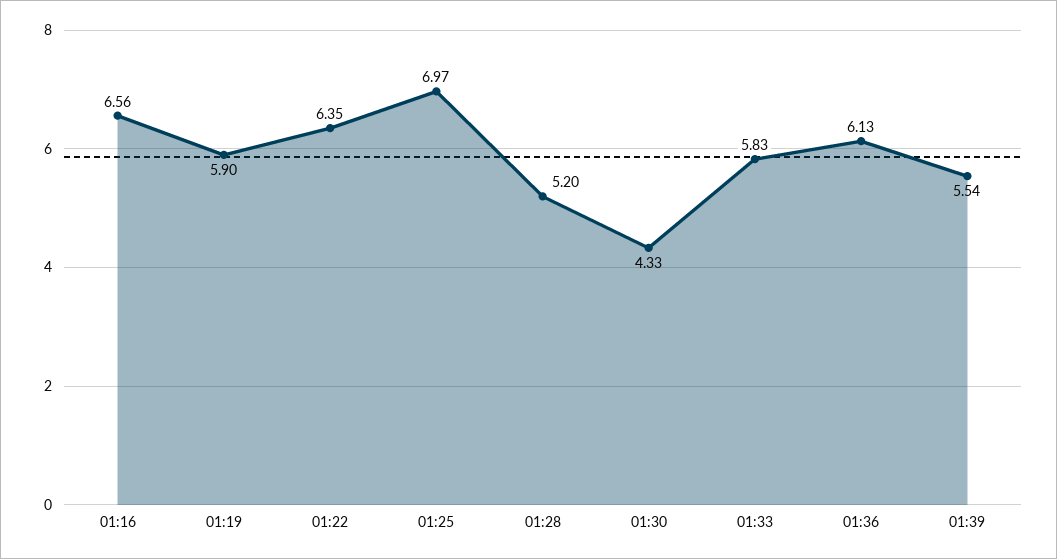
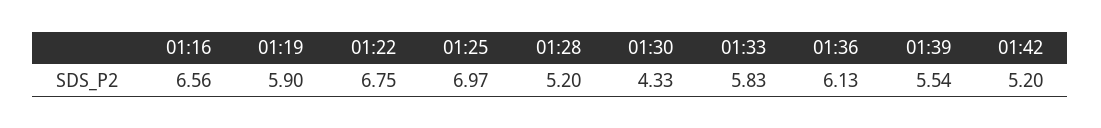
01:22: 6.35 -> 6.75
01:42: none -> 5.2

